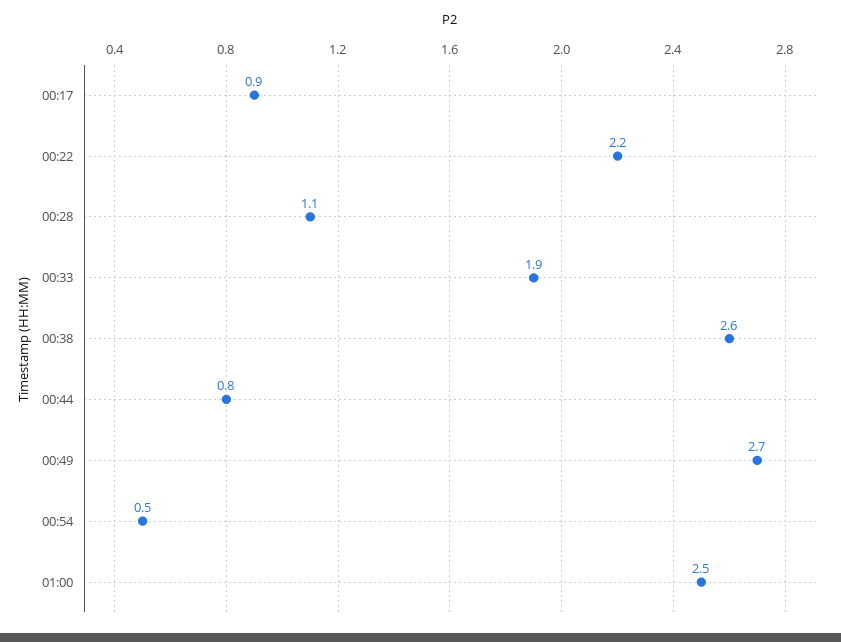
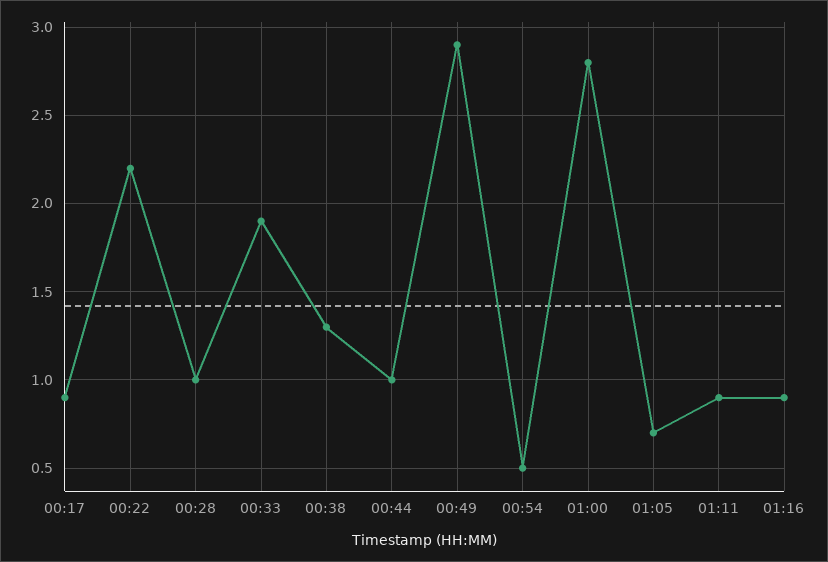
00:28: 1.1 -> 1
00:38: 2.6 -> 1.3
00:44: 0.8 -> 1
00:49: 2.7 -> 2.9
01:00: 2.5 -> 2.8
01:05: none -> 0.7
01:11: none -> 0.9
01:16: none -> 0.9

